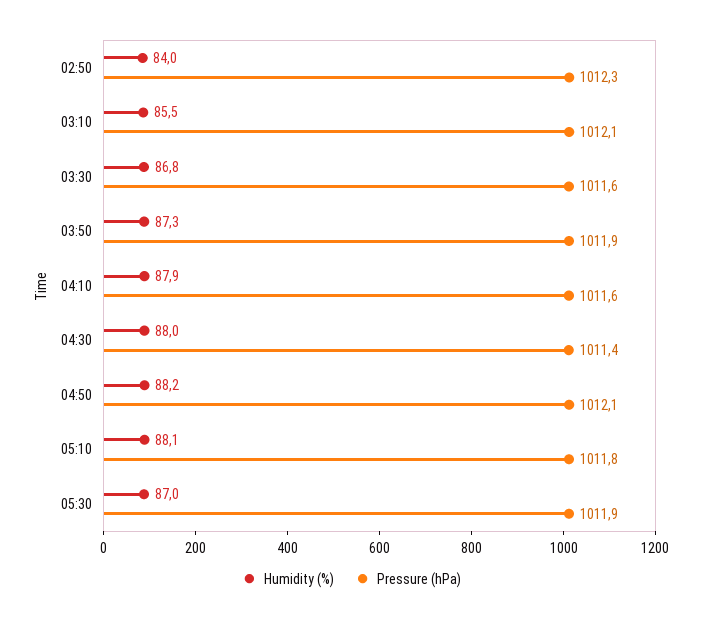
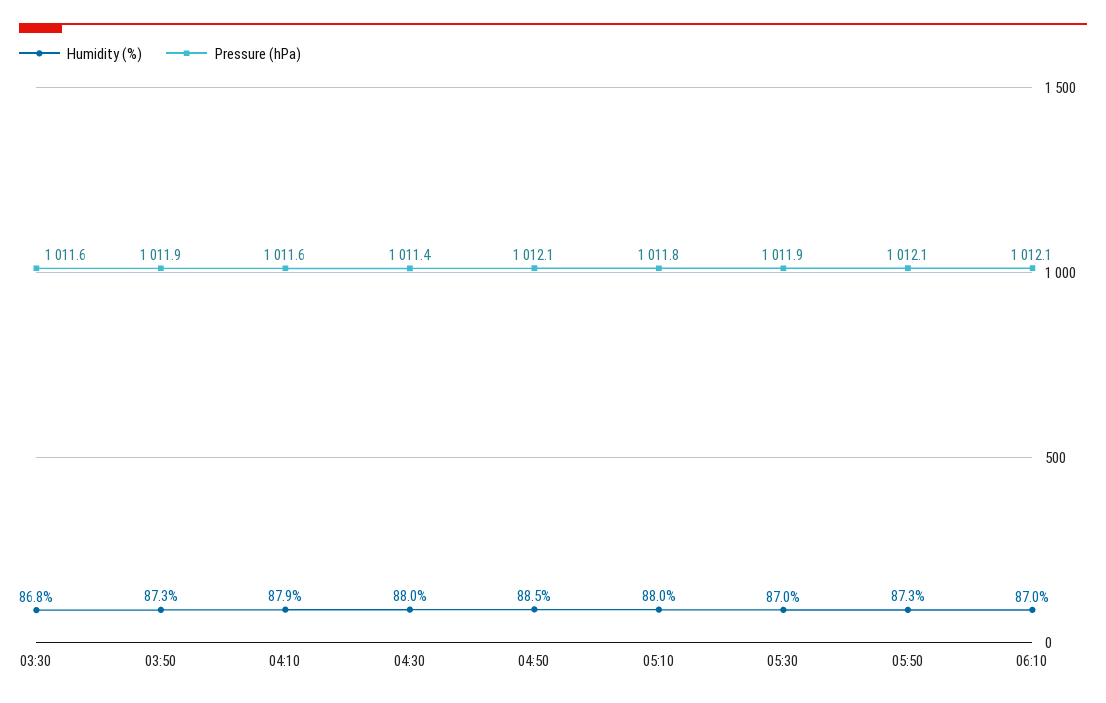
Humidity (%), 02:50: 84 -> none
Pressure (hPa), 02:50: 1012.3 -> none
Humidity (%), 03:10: 85.5 -> none
Pressure (hPa), 03:10: 1012.1 -> none
Humidity (%), 04:50: 88.2 -> 88.5
Humidity (%), 05:10: 88.1 -> 88
Humidity (%), 05:50: none -> 87.3
Pressure (hPa), 05:50: none -> 1012.1
Humidity (%), 06:10: none -> 87
Pressure (hPa), 06:10: none -> 1012.1

